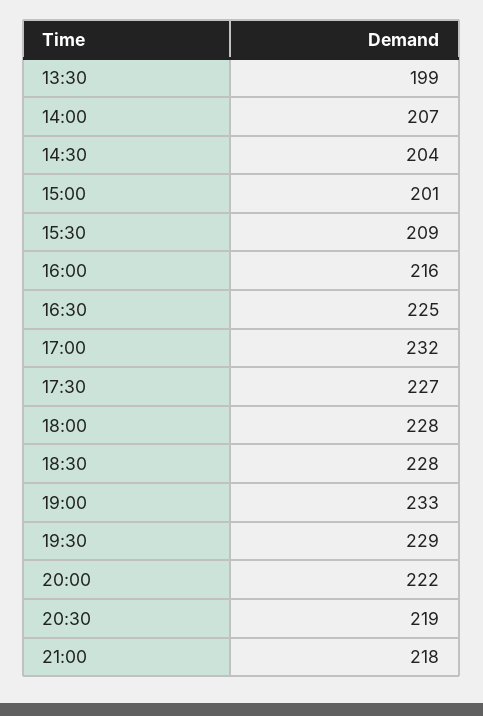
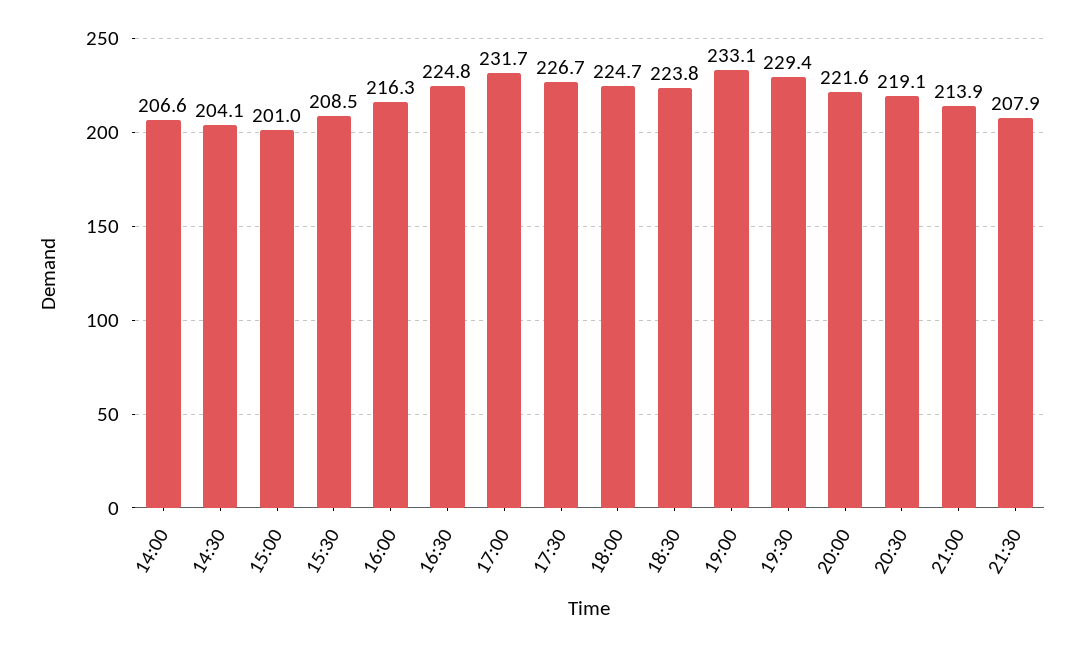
13:30: 199 -> none
18:00: 228 -> 224.7
18:30: 228 -> 223.8
21:00: 218 -> 213.9
21:30: none -> 207.9

